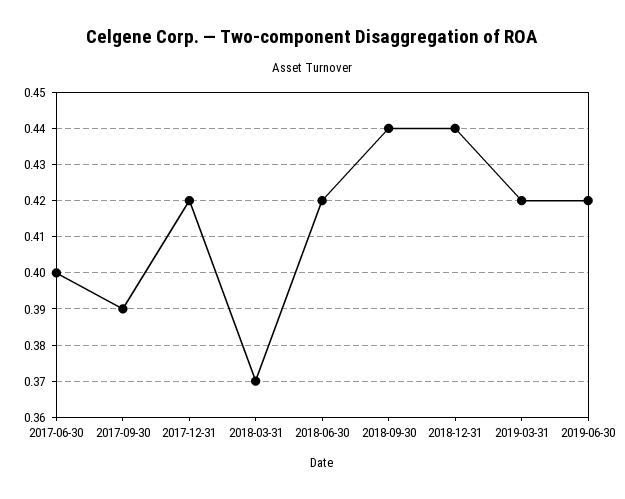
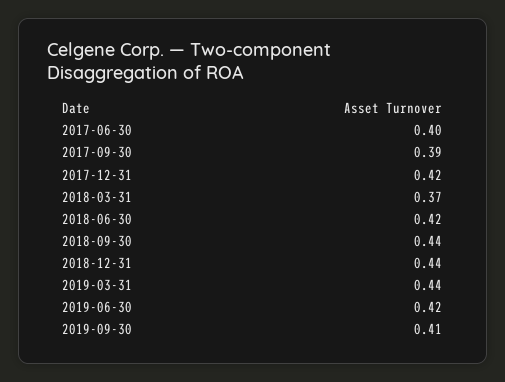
2019-03-31: 0.42 -> 0.44
2019-09-30: none -> 0.41

